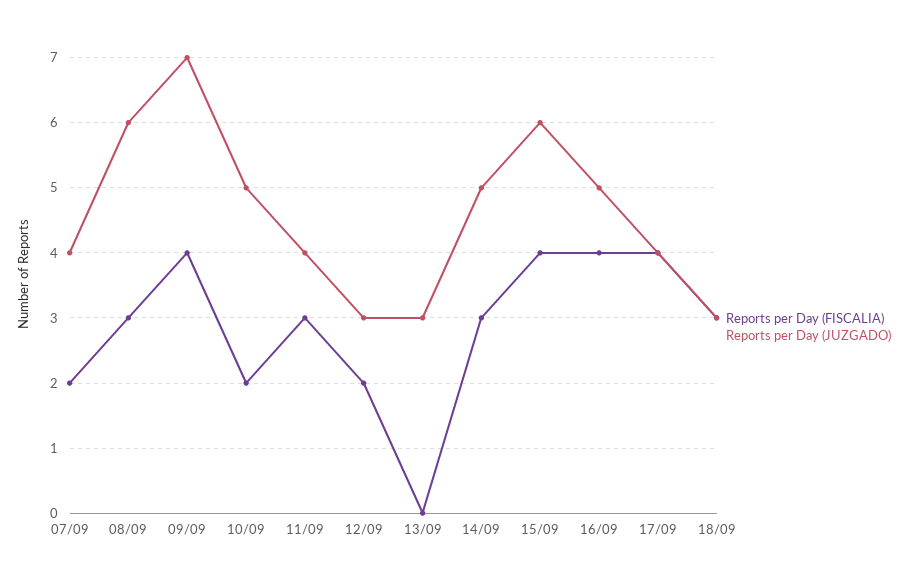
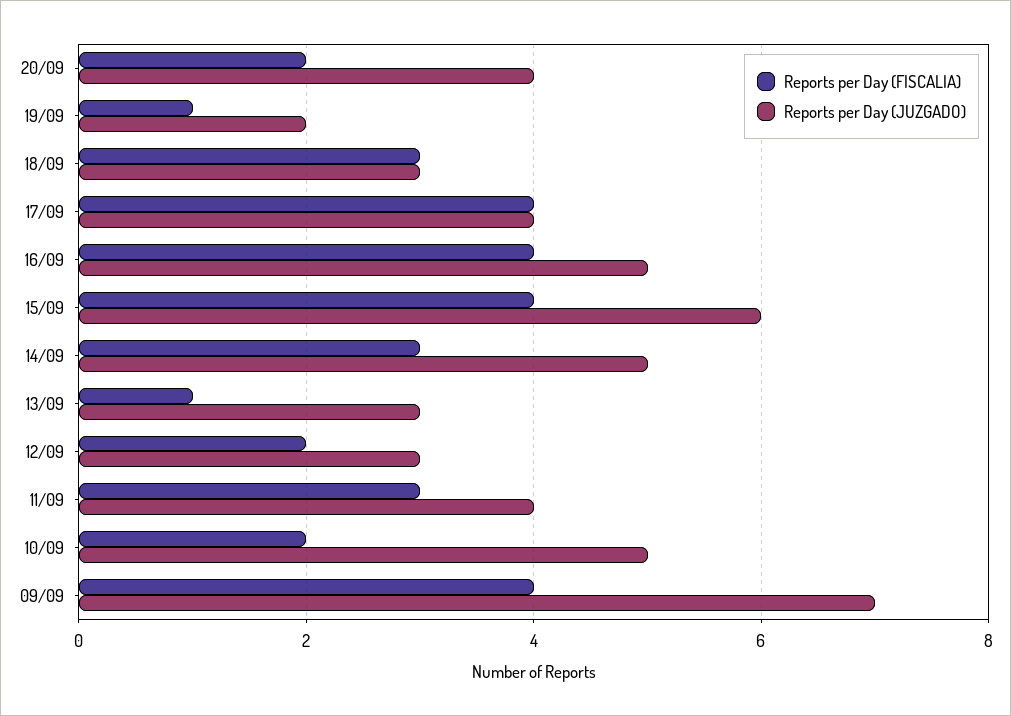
Reports per Day (FISCALIA), 07/09: 2 -> none
Reports per Day (JUZGADO), 07/09: 4 -> none
Reports per Day (FISCALIA), 08/09: 3 -> none
Reports per Day (JUZGADO), 08/09: 6 -> none
Reports per Day (FISCALIA), 13/09: 0 -> 1
Reports per Day (FISCALIA), 20/09: none -> 2
Reports per Day (JUZGADO), 20/09: none -> 4
Reports per Day (FISCALIA), 19/09: none -> 1
Reports per Day (JUZGADO), 19/09: none -> 2

